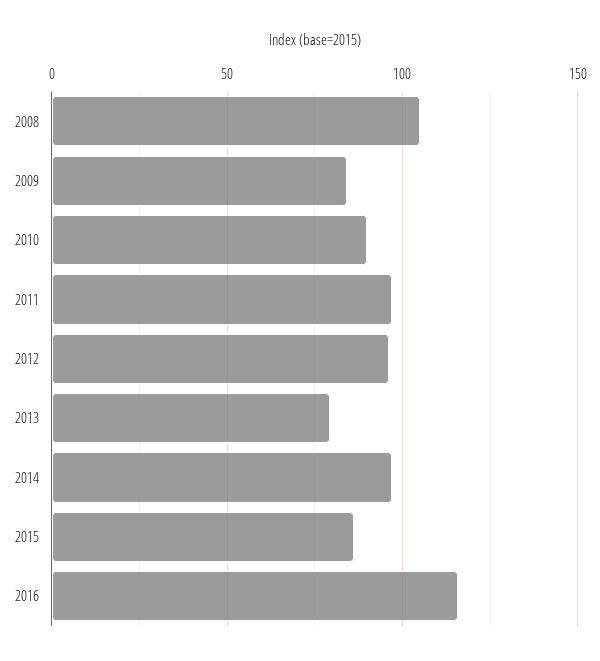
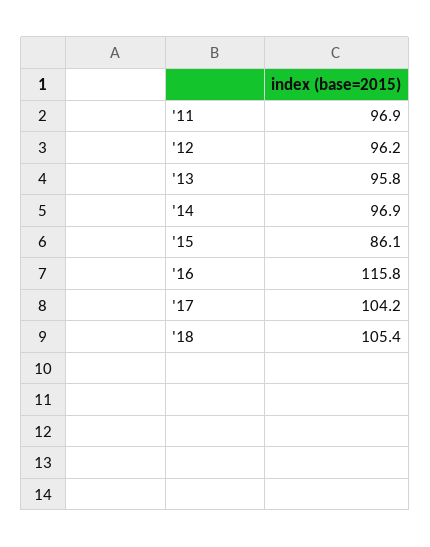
2008: 105 -> none
2009: 85 -> none
2010: 90 -> none
2013: 80 -> 95.8
'17: none -> 104.2
'18: none -> 105.4

